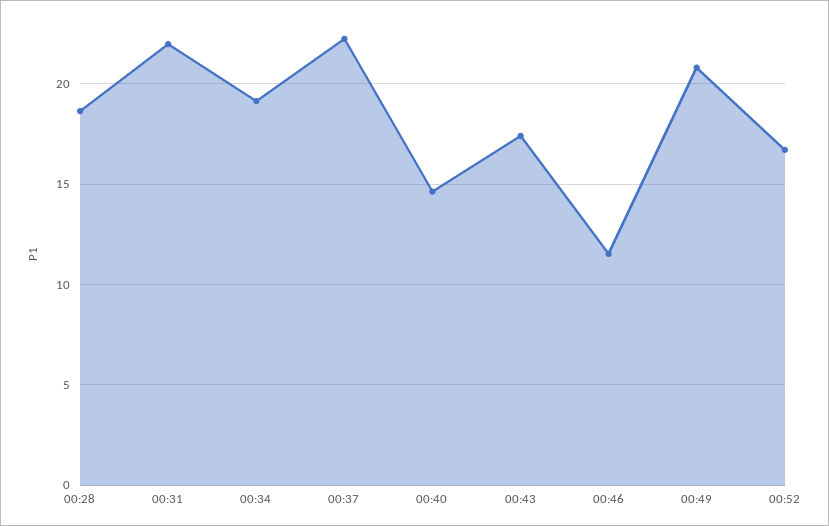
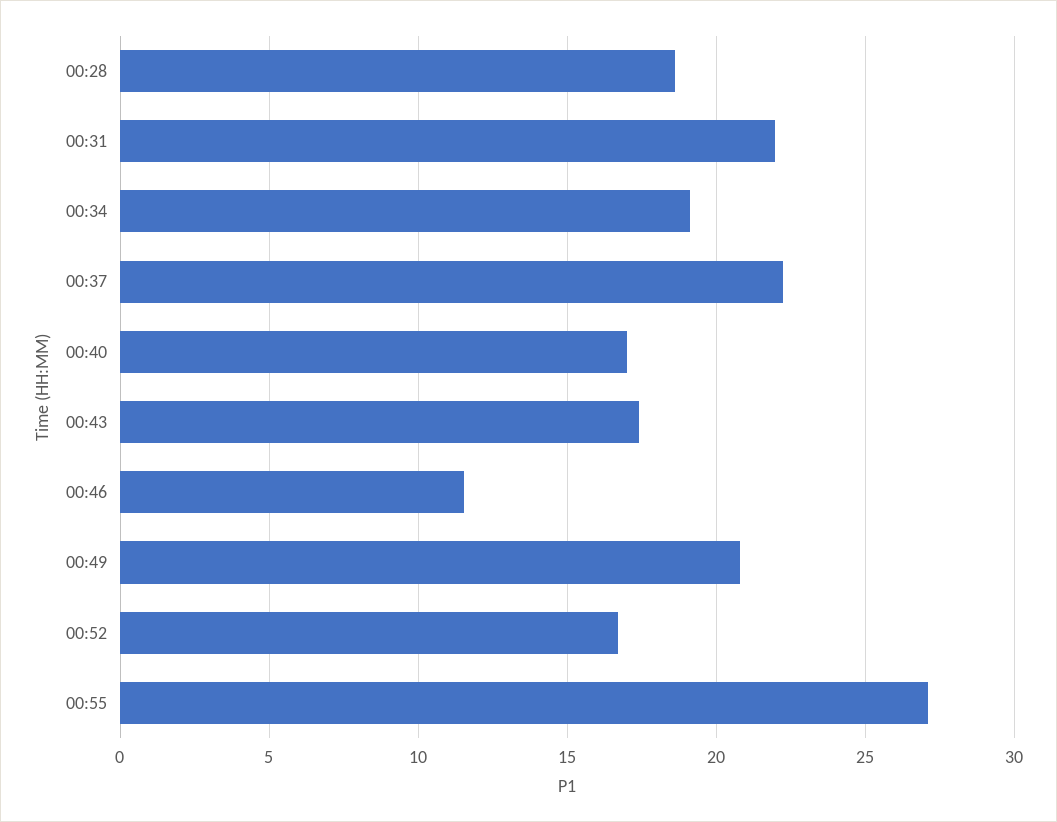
00:40: 14.5 -> 17
00:55: none -> 27

